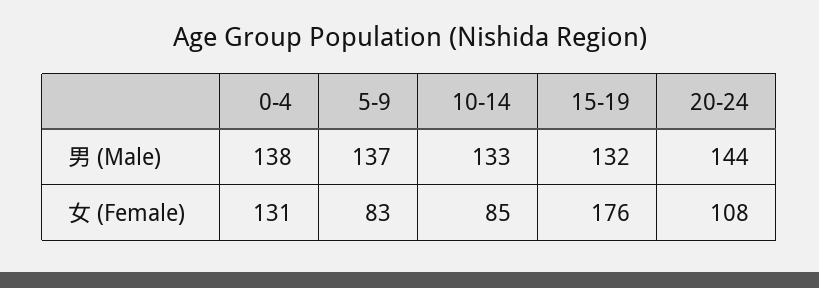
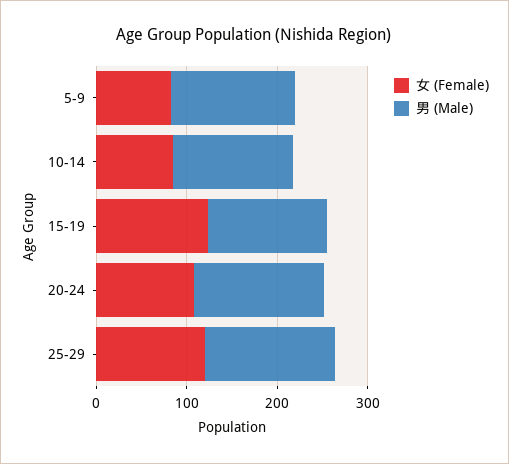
男 (Male), 0-4: 138 -> none
女 (Female), 0-4: 131 -> none
女 (Female), 15-19: 176 -> 120
女 (Female), 25-29: none -> 120
男 (Male), 25-29: none -> 140

